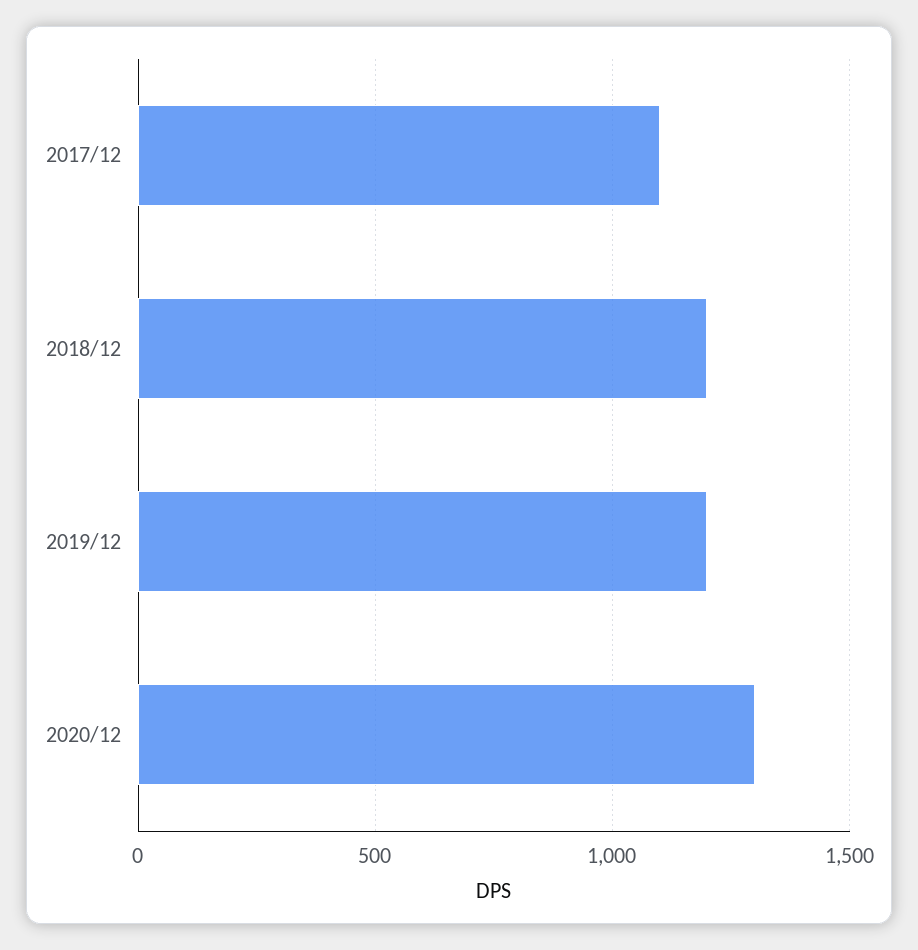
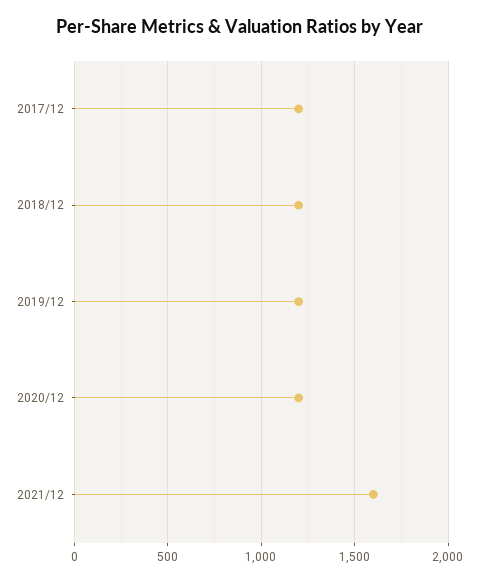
2017/12: 1100 -> 1200
2020/12: 1300 -> 1200
2021/12: none -> 1600

